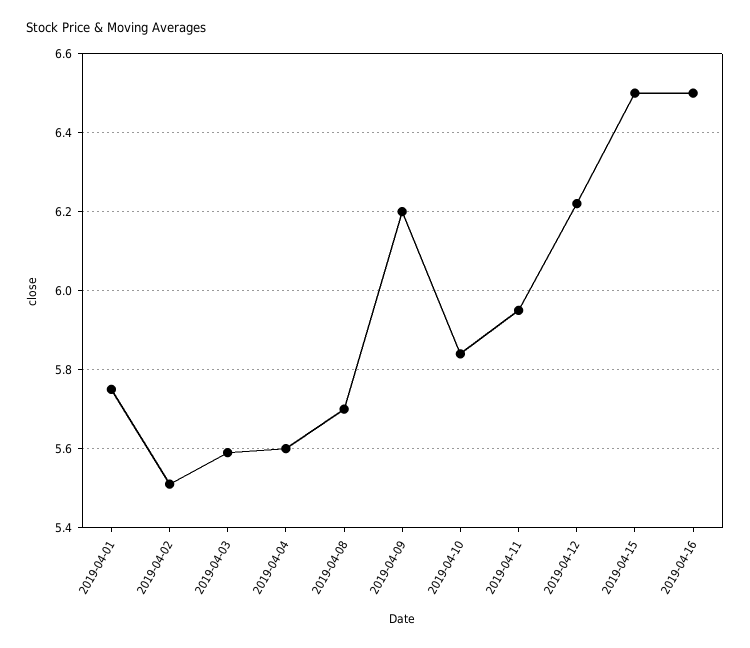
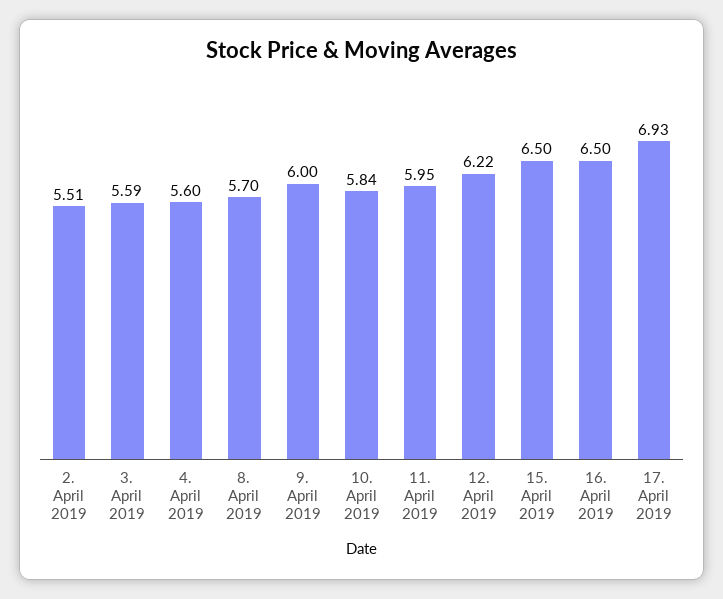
2019-04-01: 5.75 -> none
2019-04-09: 6.2 -> 6
17. April 2019: none -> 6.93

